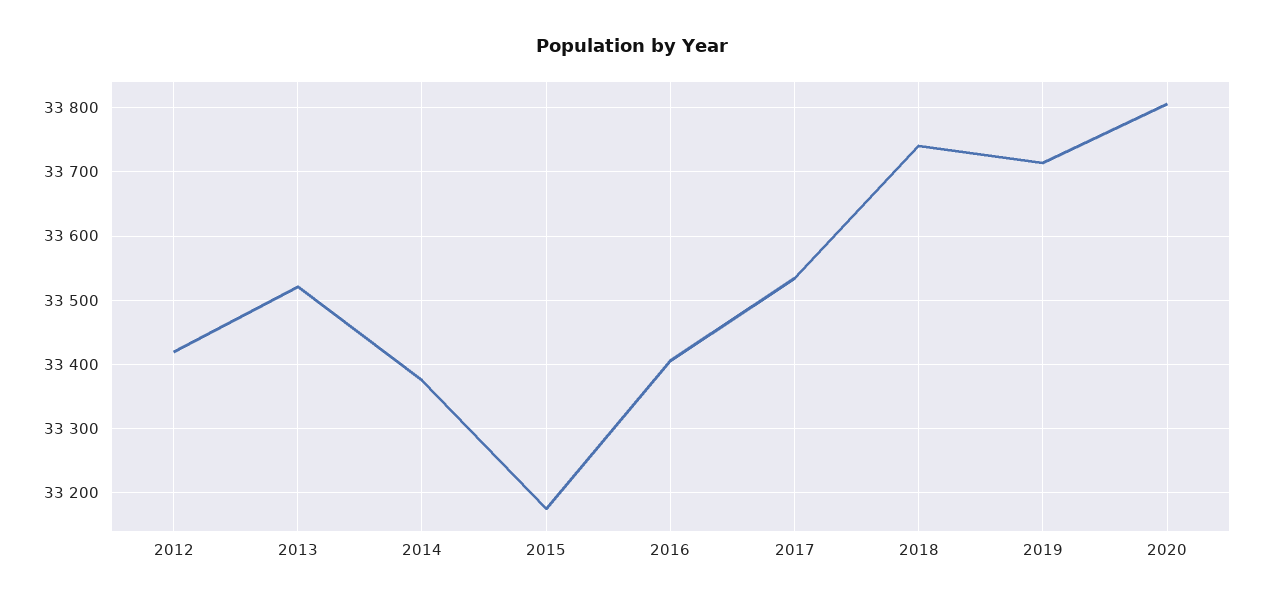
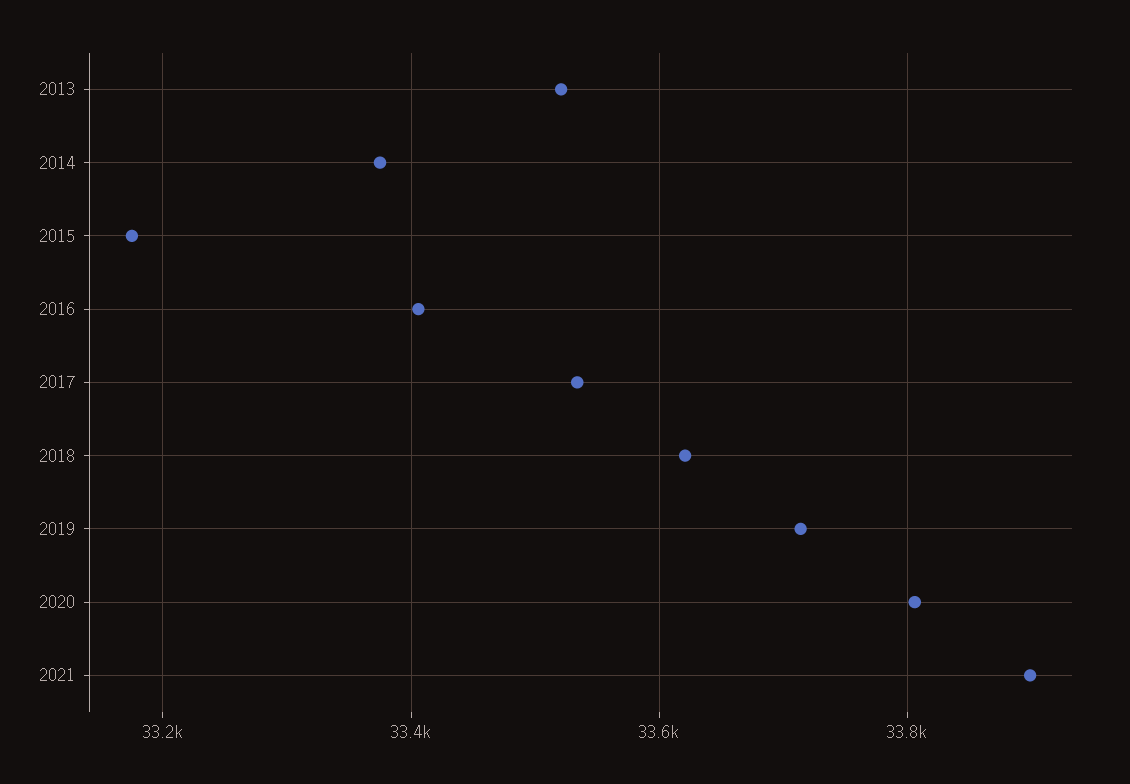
2012: 33420 -> none
2018: 33740 -> 33620
2021: none -> 33900

